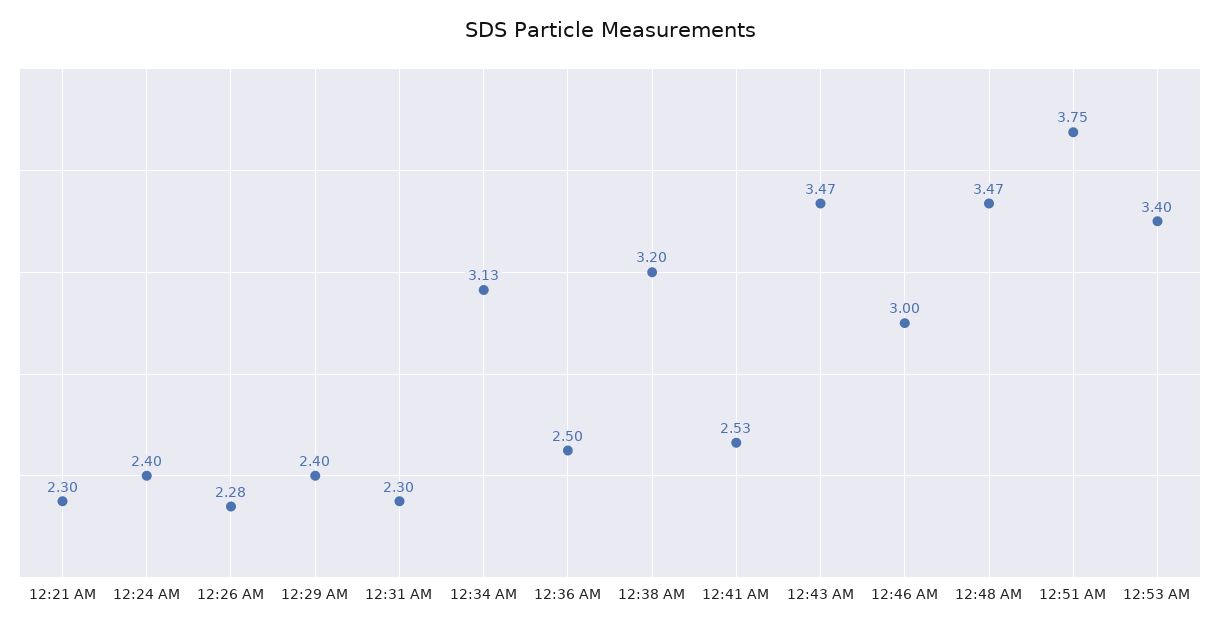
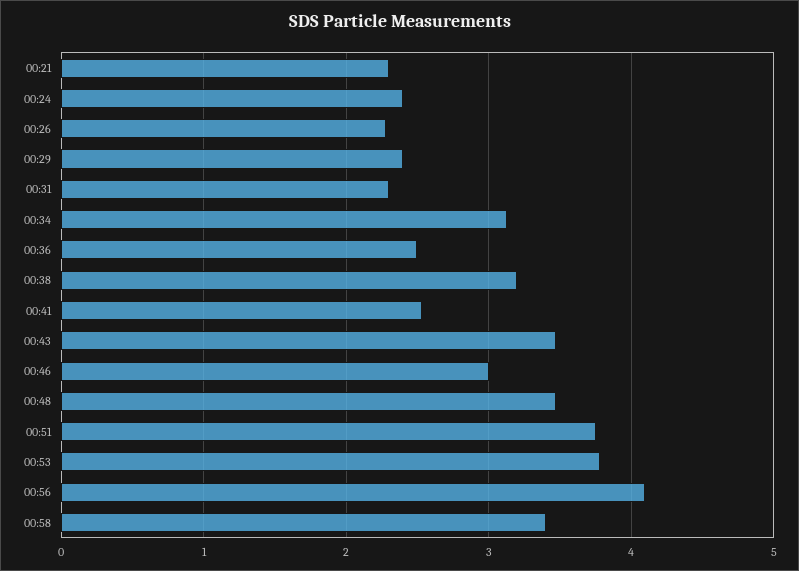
12:53 AM: 3.4 -> 3.8
00:56: none -> 4.1
00:58: none -> 3.4

